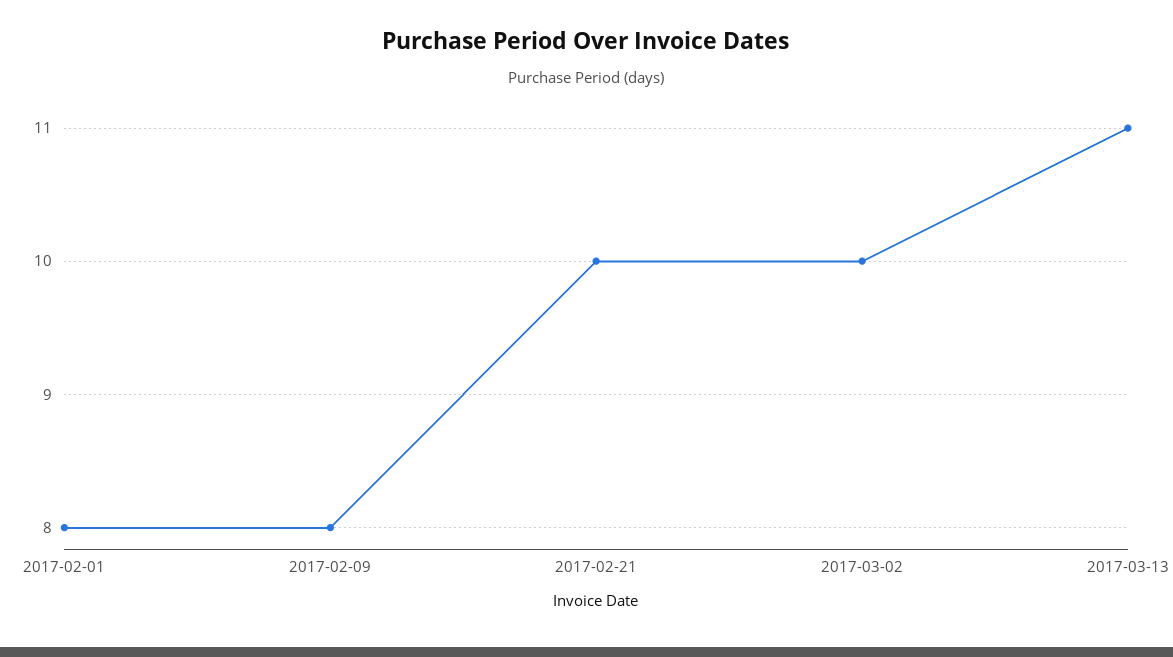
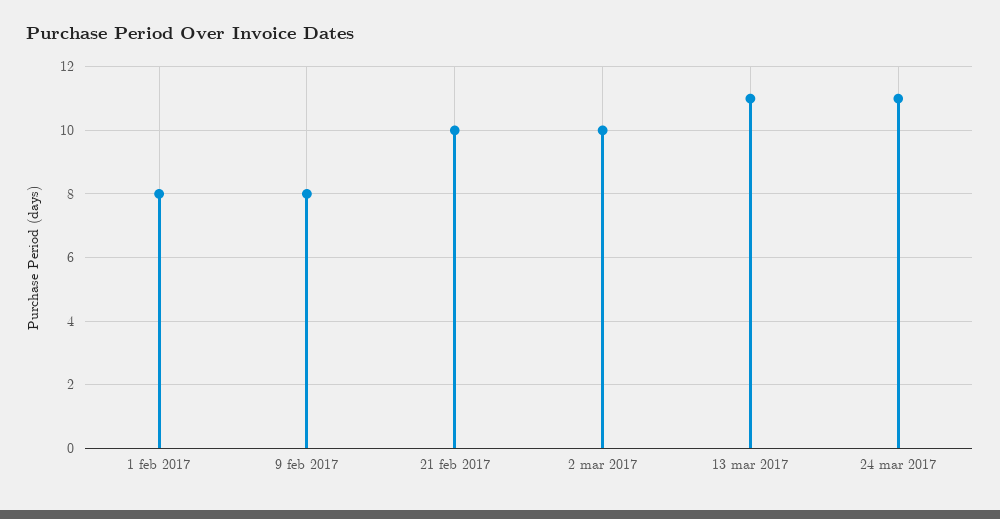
24 mar 2017: none -> 11

